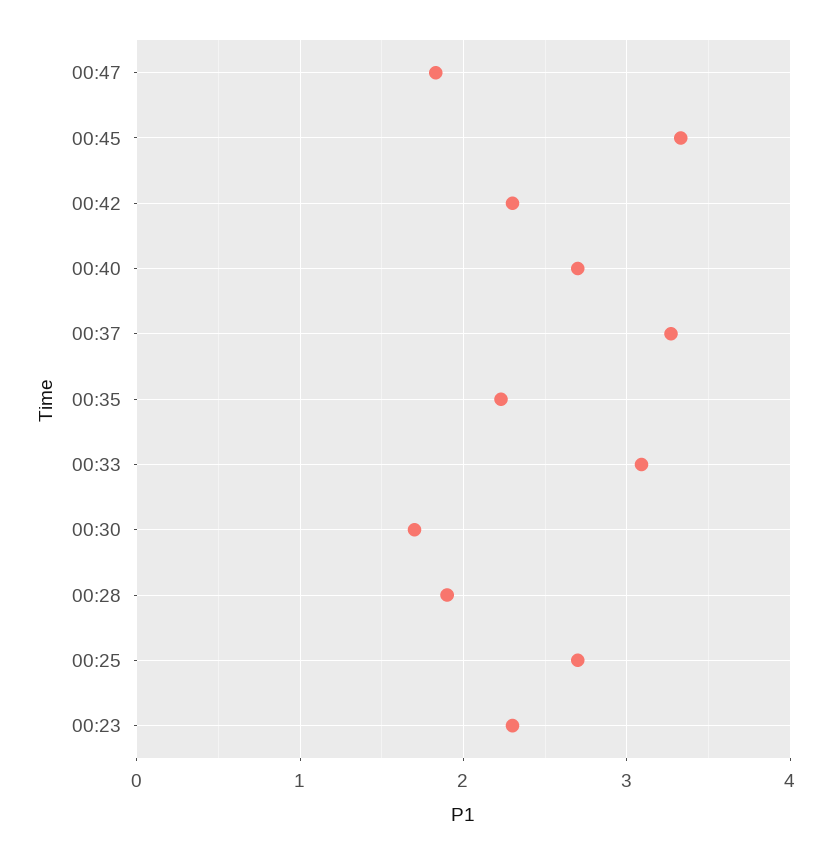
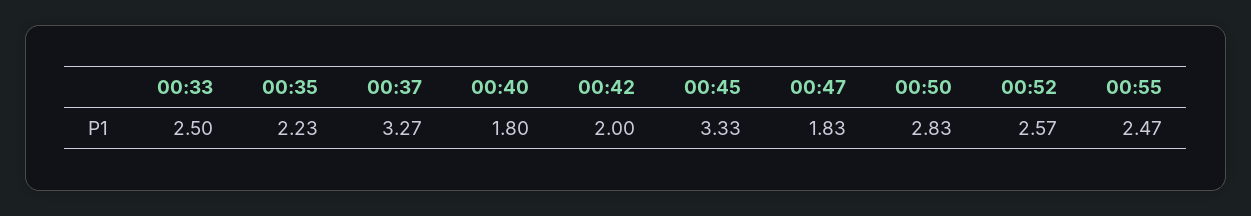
00:42: 2.3 -> 2
00:40: 2.7 -> 1.8
00:33: 3.1 -> 2.5
00:30: 1.7 -> none
00:28: 1.9 -> none
00:25: 2.7 -> none
00:23: 2.3 -> none
00:50: none -> 2.83
00:52: none -> 2.57
00:55: none -> 2.47

